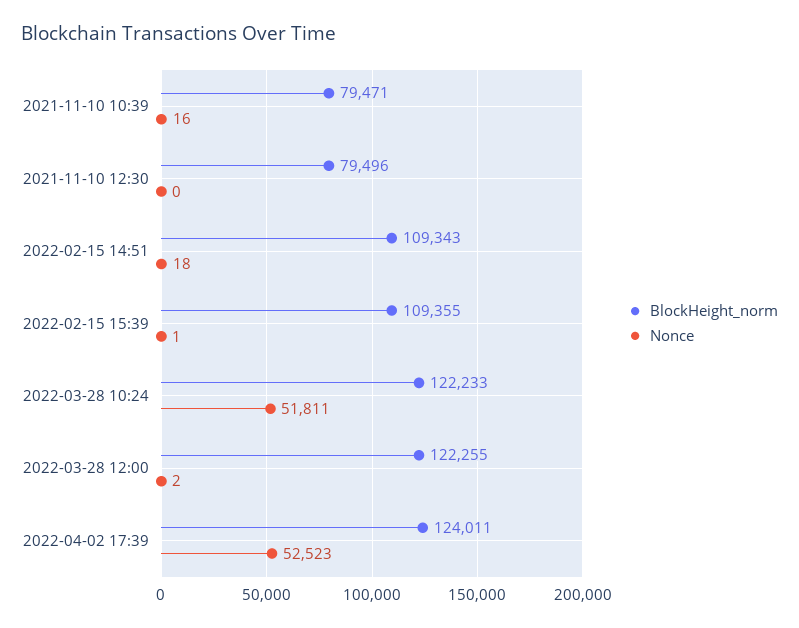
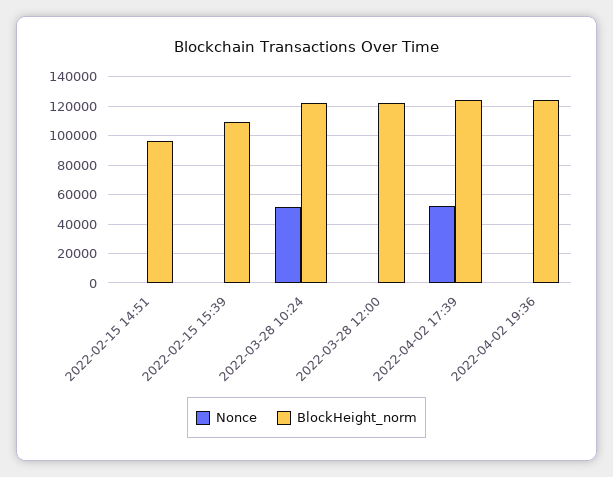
BlockHeight_norm, 2021-11-10 10:39: 79471 -> none
Nonce, 2021-11-10 10:39: 16 -> none
BlockHeight_norm, 2021-11-10 12:30: 79496 -> none
Nonce, 2021-11-10 12:30: 0 -> none
BlockHeight_norm, 2022-02-15 14:51: 109343 -> 95000
Nonce, 2022-04-02 19:36: none -> 0
BlockHeight_norm, 2022-04-02 19:36: none -> 125000

